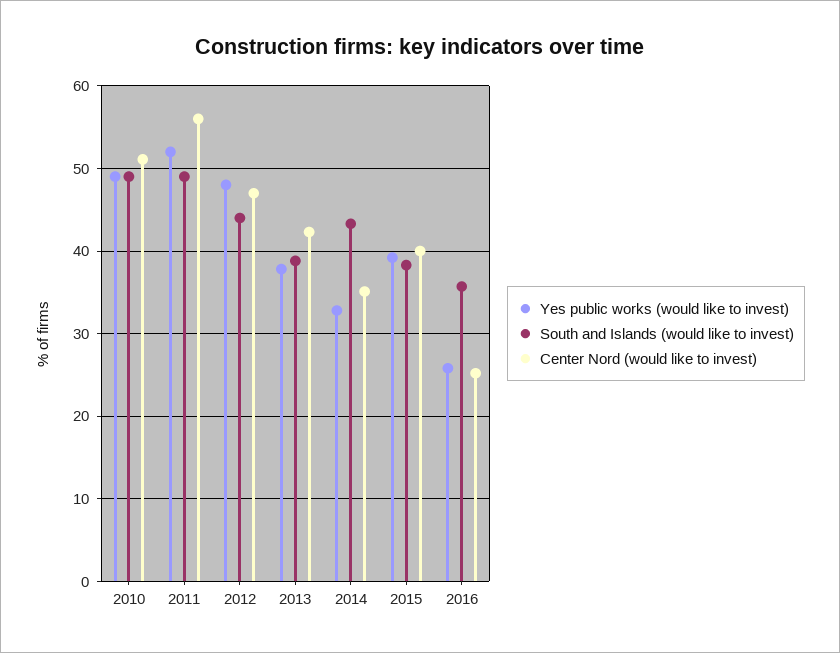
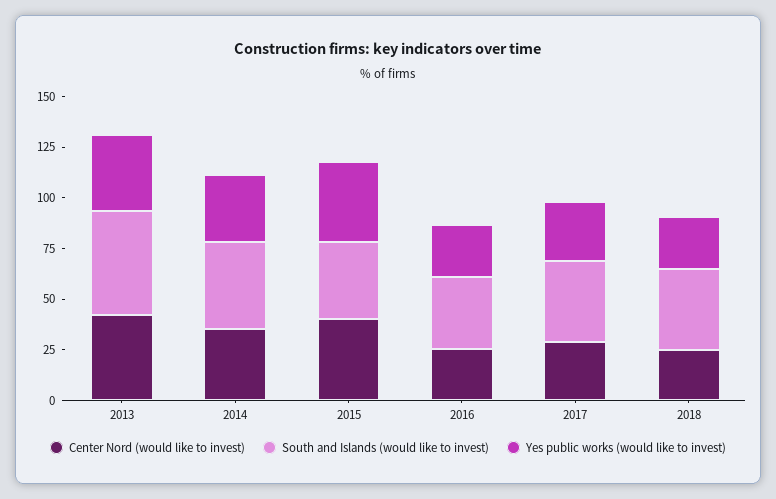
Yes public works (would like to invest), 2010: 49 -> none
South and Islands (would like to invest), 2010: 49 -> none
Center Nord (would like to invest), 2010: 51 -> none
Yes public works (would like to invest), 2011: 52 -> none
South and Islands (would like to invest), 2011: 49 -> none
Center Nord (would like to invest), 2011: 56 -> none
Yes public works (would like to invest), 2012: 48 -> none
South and Islands (would like to invest), 2012: 44 -> none
Center Nord (would like to invest), 2012: 47 -> none
South and Islands (would like to invest), 2013: 39 -> 50
Center Nord (would like to invest), 2017: none -> 30
South and Islands (would like to invest), 2017: none -> 40
Yes public works (would like to invest), 2017: none -> 30
Center Nord (would like to invest), 2018: none -> 25
South and Islands (would like to invest), 2018: none -> 40
Yes public works (would like to invest), 2018: none -> 25

